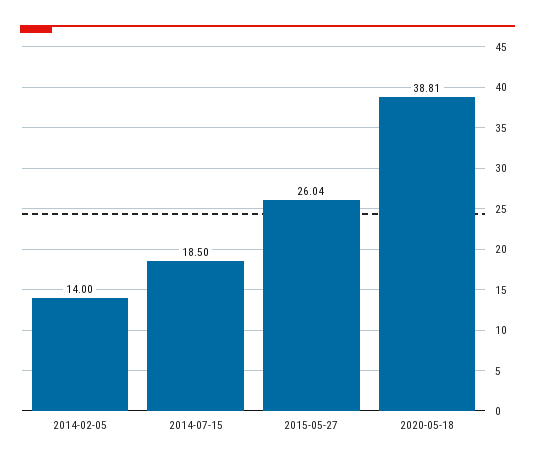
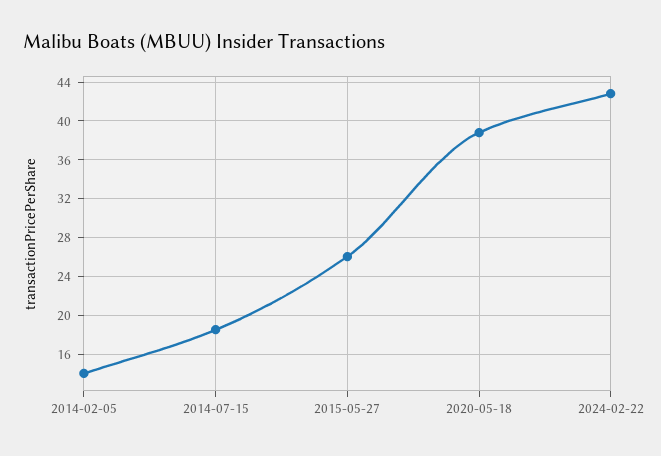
2024-02-22: none -> 43

